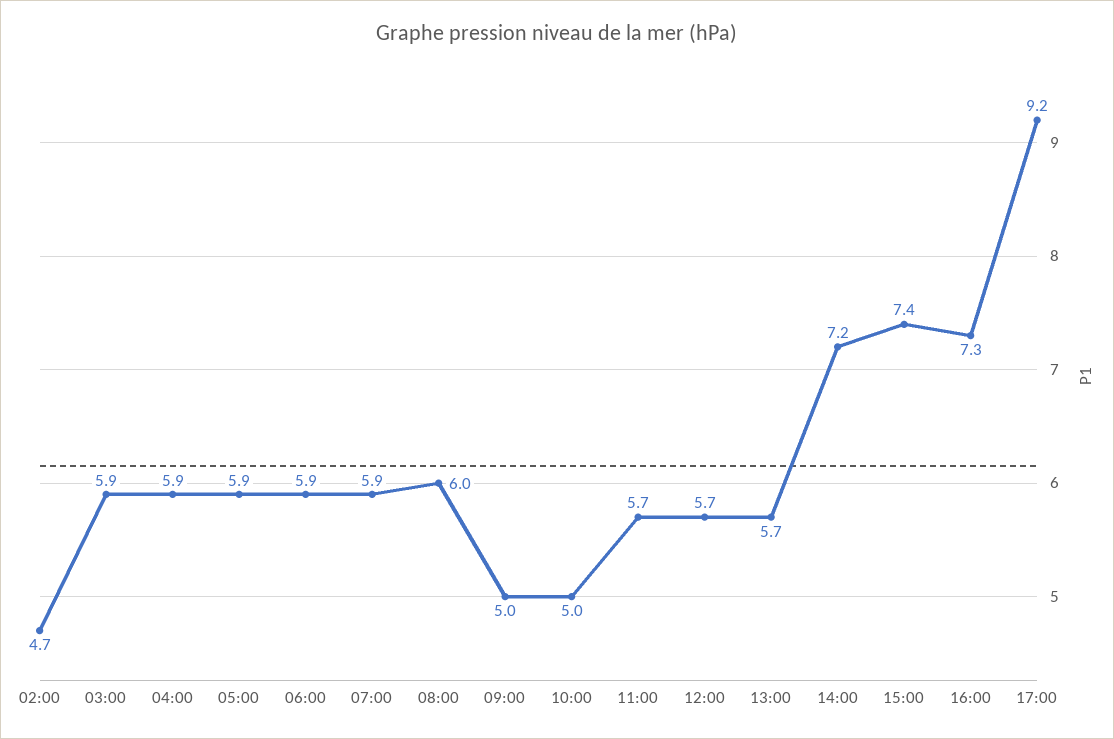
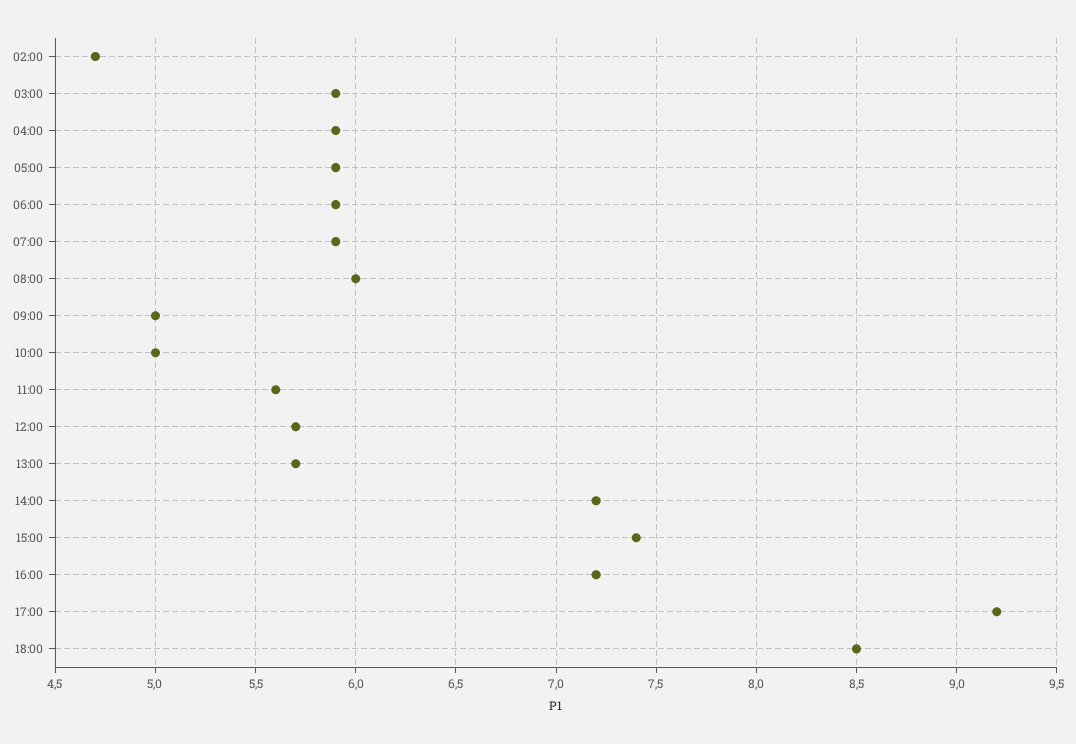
11:00: 5.7 -> 5.6
16:00: 7.3 -> 7.2
18:00: none -> 8.5

